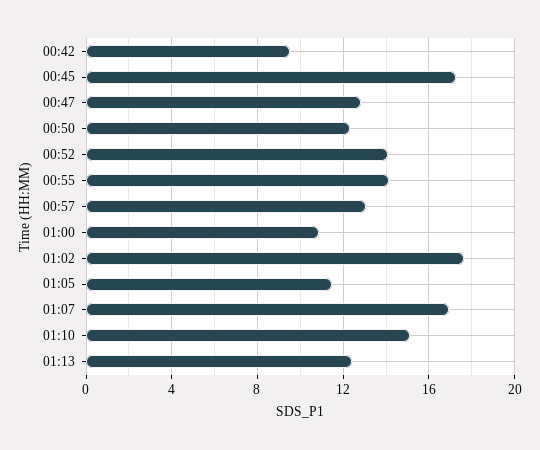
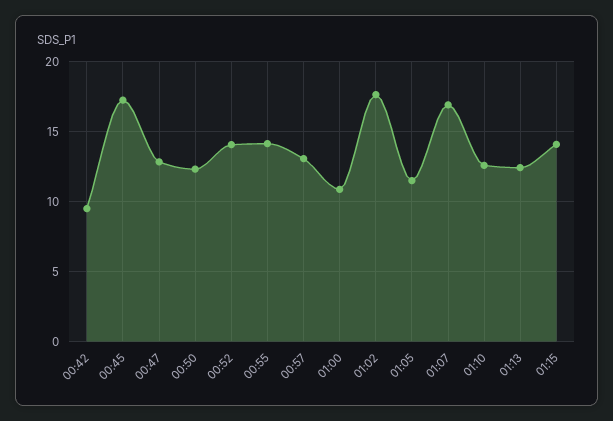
01:10: 15 -> 12.5
01:15: none -> 14

